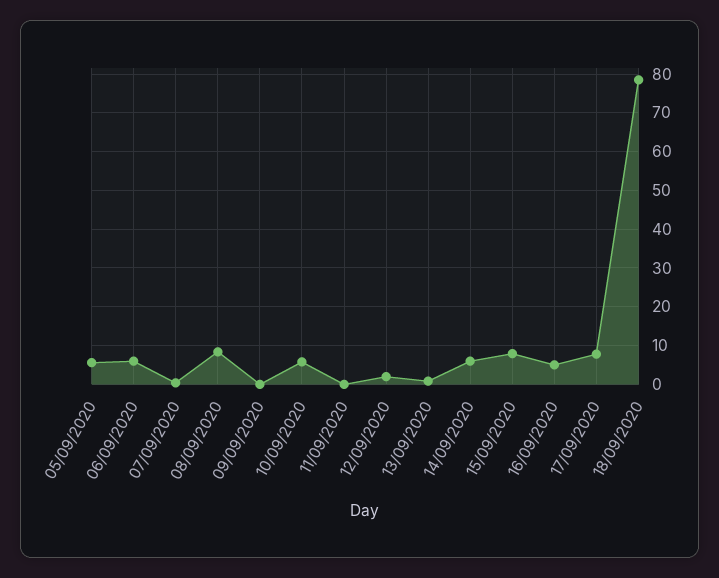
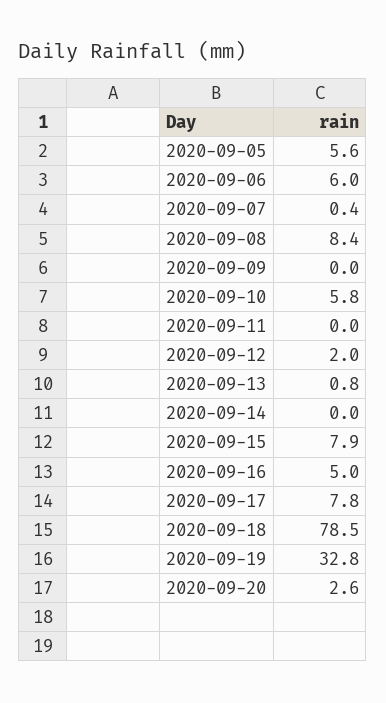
14/09/2020: 6 -> 0
2020-09-19: none -> 32.8
2020-09-20: none -> 2.6

